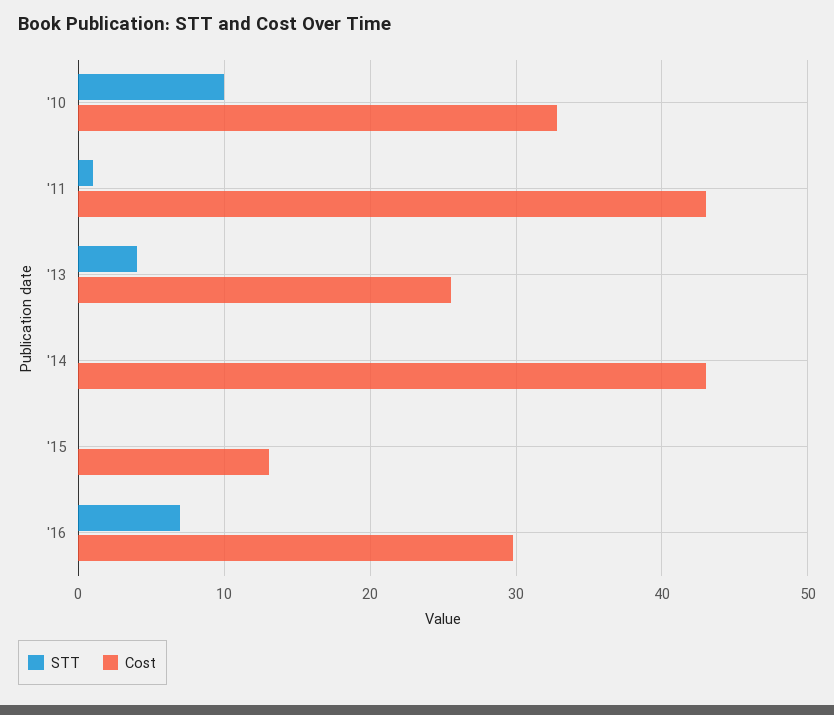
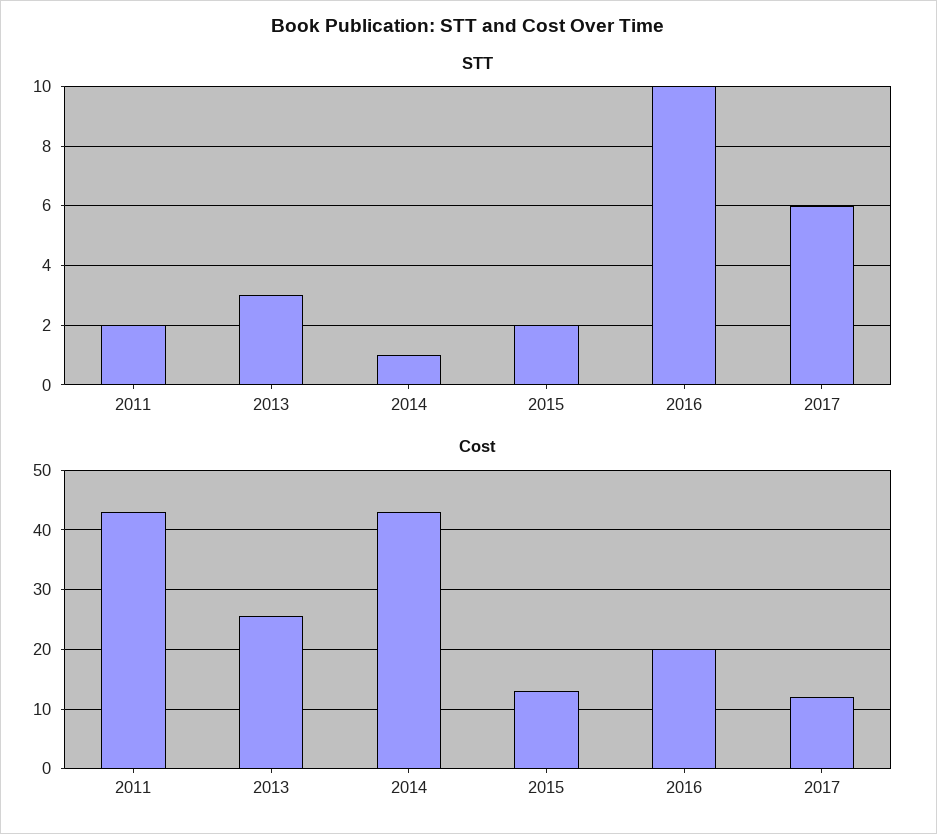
STT, '10: 10 -> none
Cost, '10: 33 -> none
STT, '11: 1 -> 2
STT, '13: 4 -> 3
STT, '14: 0 -> 1
STT, '15: 0 -> 2
STT, '16: 7 -> 10
Cost, '16: 30 -> 20
STT, 2017: none -> 6
Cost, 2017: none -> 12

